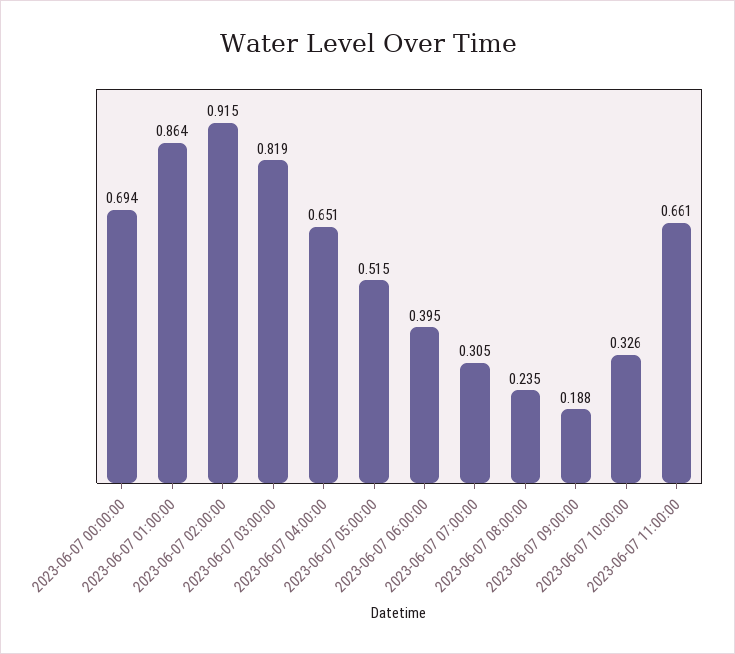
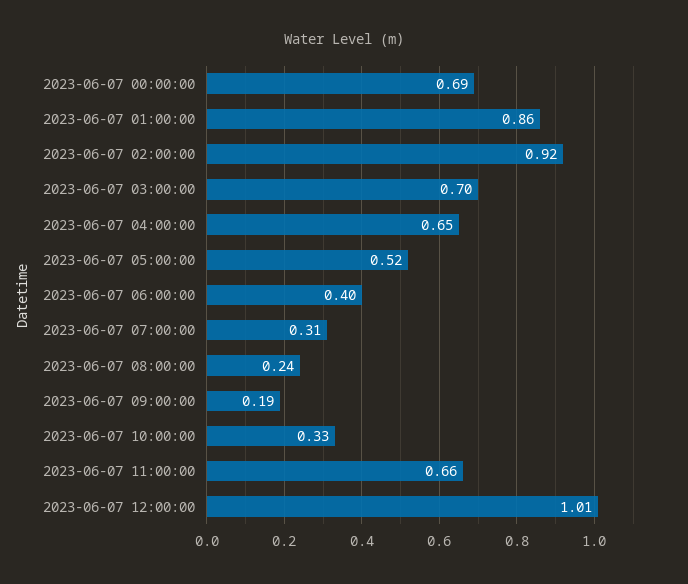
2023-06-07 03:00:00: 0.819 -> 0.7
2023-06-07 12:00:00: none -> 1.01

